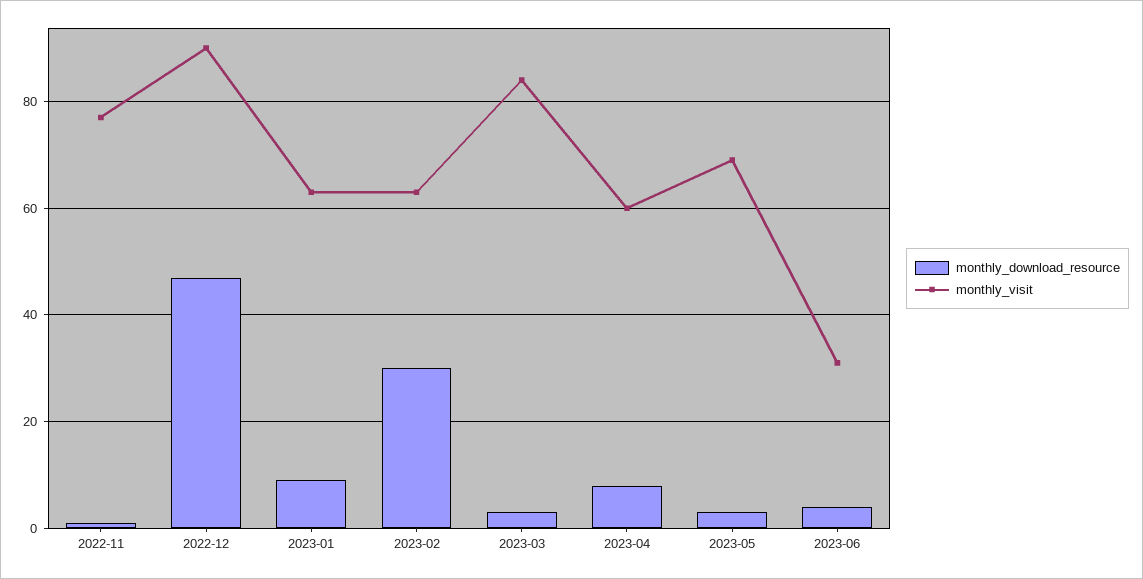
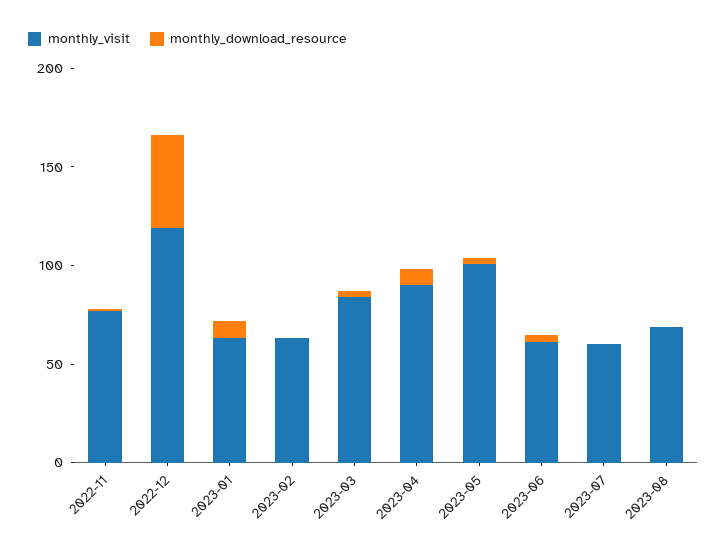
monthly_visit, 2022-12: 90 -> 120
monthly_download_resource, 2023-02: 30 -> 0
monthly_visit, 2023-04: 60 -> 90
monthly_visit, 2023-05: 70 -> 100
monthly_visit, 2023-06: 30 -> 60
monthly_visit, 2023-07: none -> 60
monthly_download_resource, 2023-07: none -> 0
monthly_visit, 2023-08: none -> 70
monthly_download_resource, 2023-08: none -> 0

